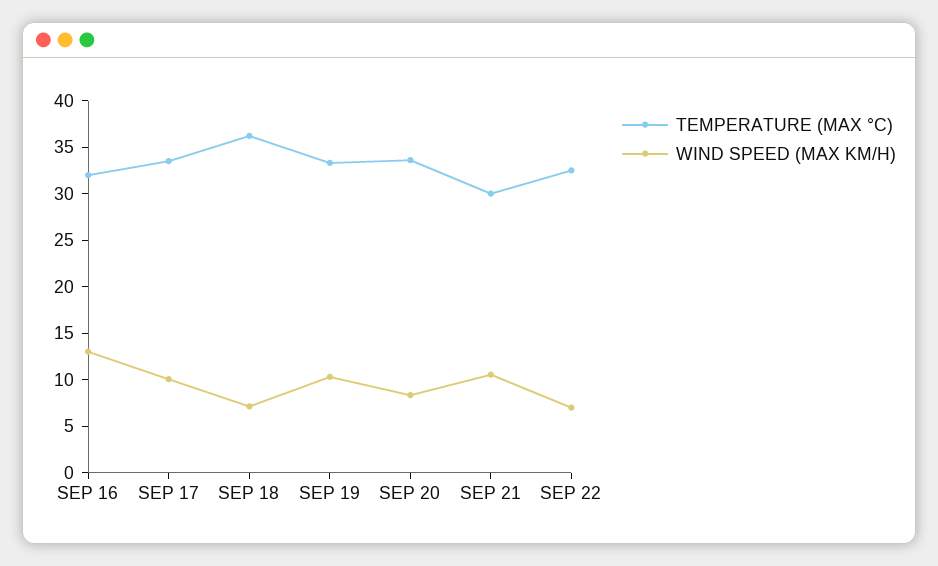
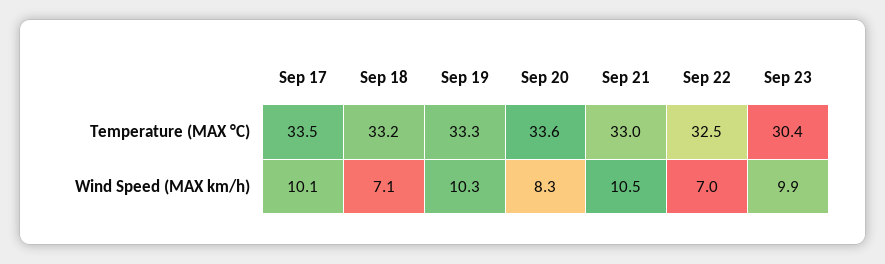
TEMPERATURE (MAX °C), SEP 16: 32 -> none
WIND SPEED (MAX KM/H), SEP 16: 13 -> none
TEMPERATURE (MAX °C), SEP 18: 36 -> 33.2
TEMPERATURE (MAX °C), SEP 21: 30 -> 33
TEMPERATURE (MAX °C), Sep 23: none -> 30.4
WIND SPEED (MAX KM/H), Sep 23: none -> 9.9

